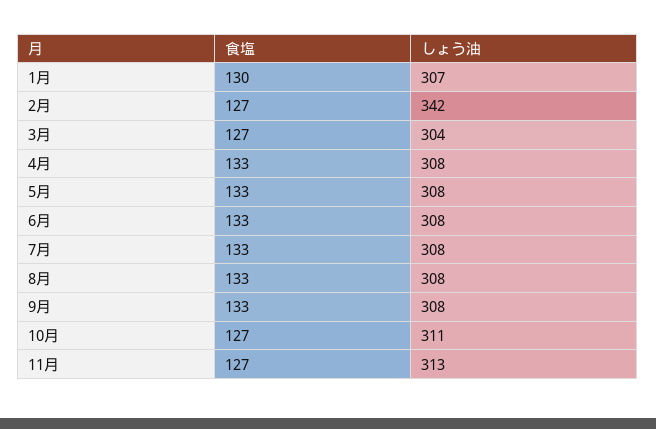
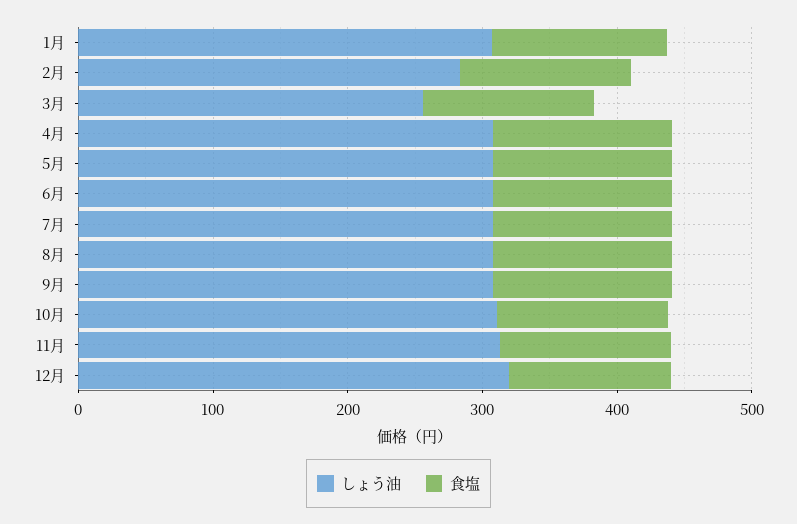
しょう油, 2月: 342 -> 280
しょう油, 3月: 304 -> 260
しょう油, 12月: none -> 320
食塩, 12月: none -> 120

